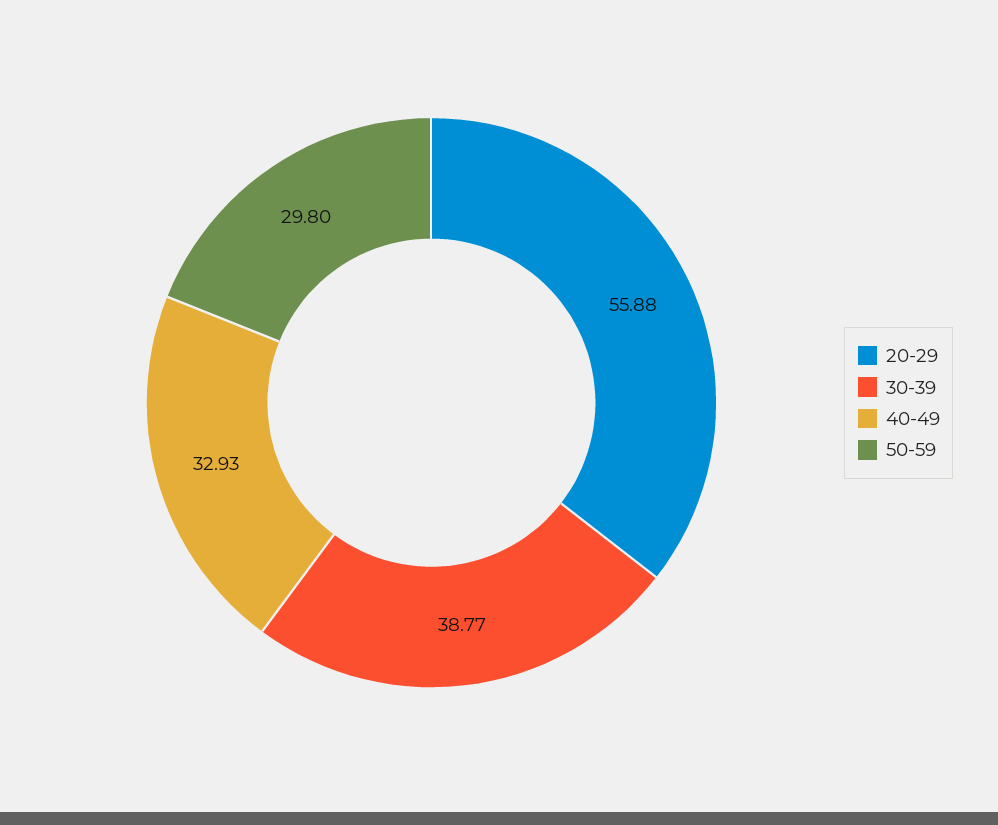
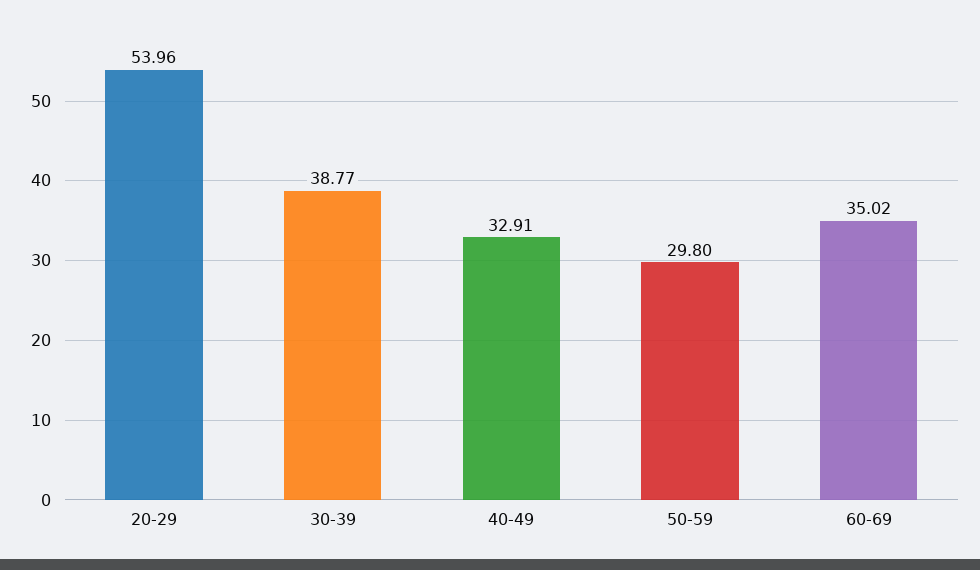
20-29: 55.88 -> 53.96
40-49: 32.93 -> 32.91
60-69: none -> 35.02

